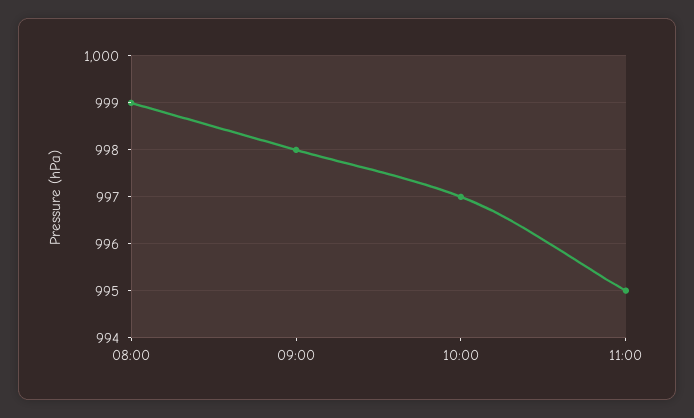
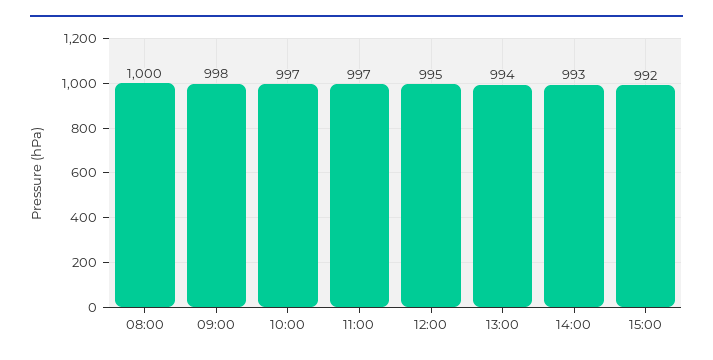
08:00: 999 -> 1000
11:00: 995 -> 997
12:00: none -> 995
13:00: none -> 994
14:00: none -> 993
15:00: none -> 992

